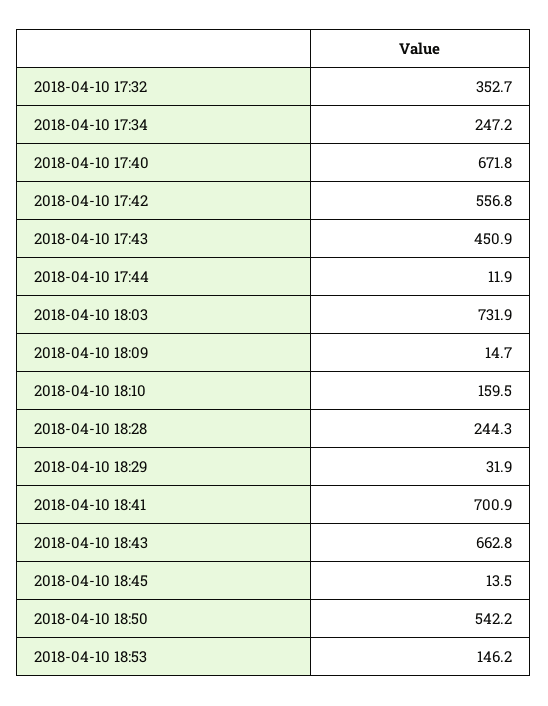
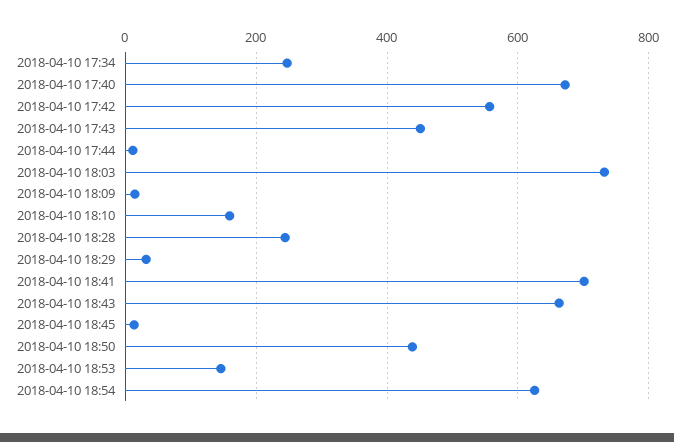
2018-04-10 17:32: 352.7 -> none
2018-04-10 18:50: 542.2 -> 440
2018-04-10 18:54: none -> 620

